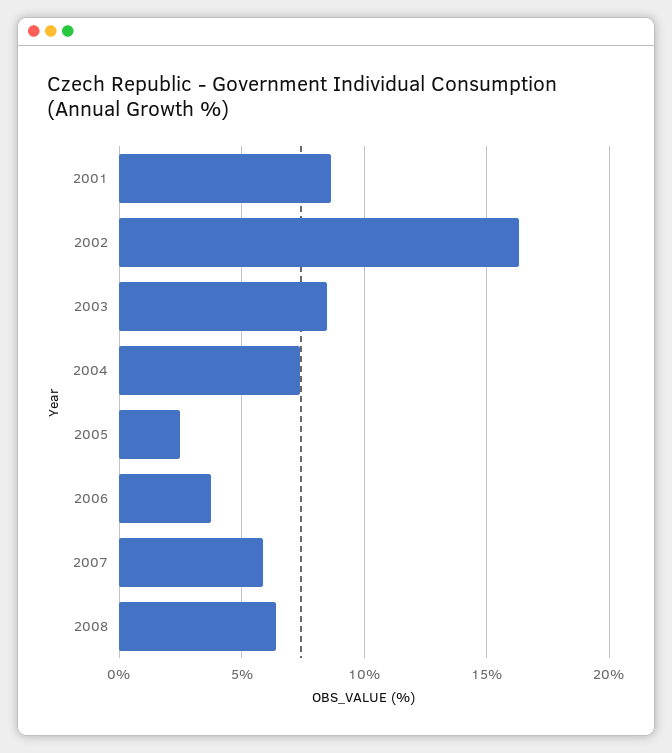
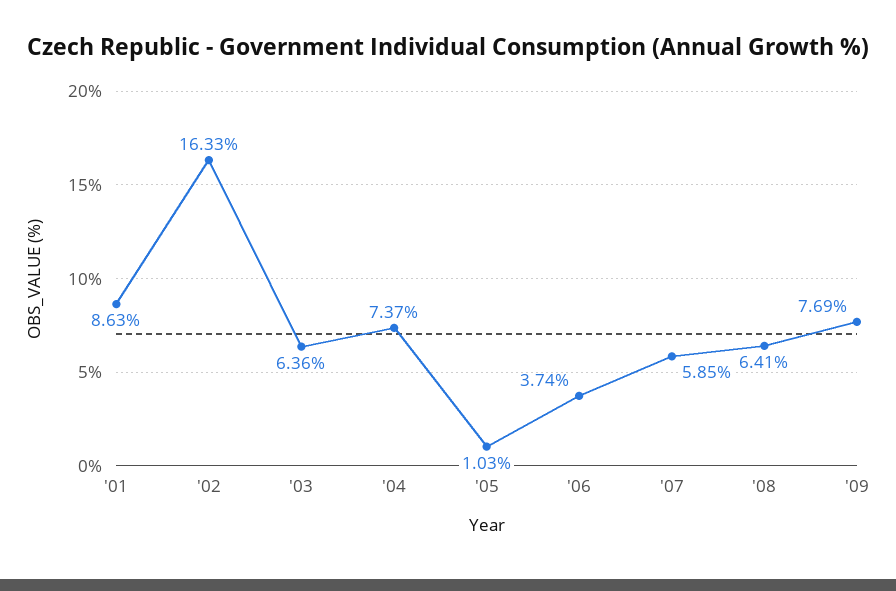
2003: 8.5 -> 6.36
2005: 2.5 -> 1.03
'09: none -> 7.69

